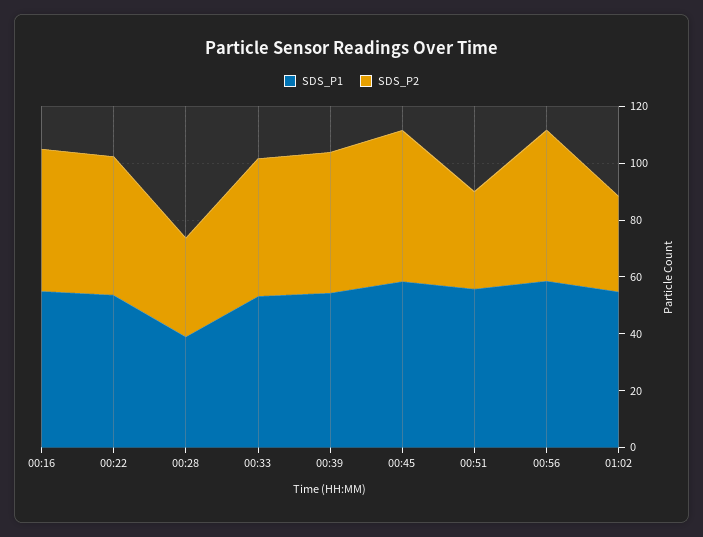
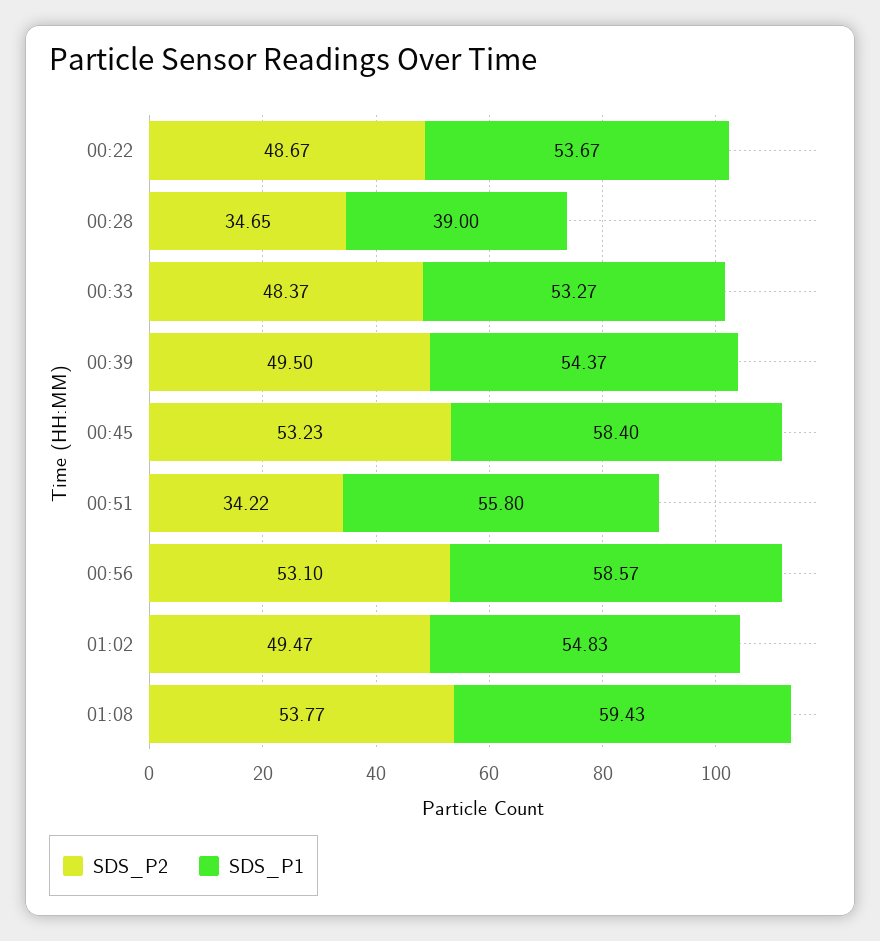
SDS_P1, 00:16: 55 -> none
SDS_P2, 00:16: 50 -> none
SDS_P2, 01:02: 35 -> 49.47
SDS_P2, 01:08: none -> 53.77
SDS_P1, 01:08: none -> 59.43

